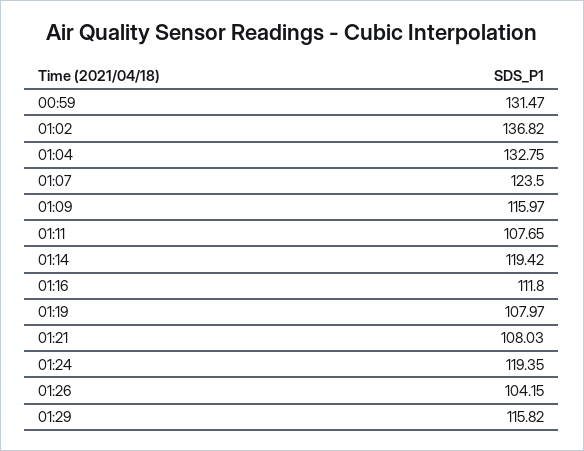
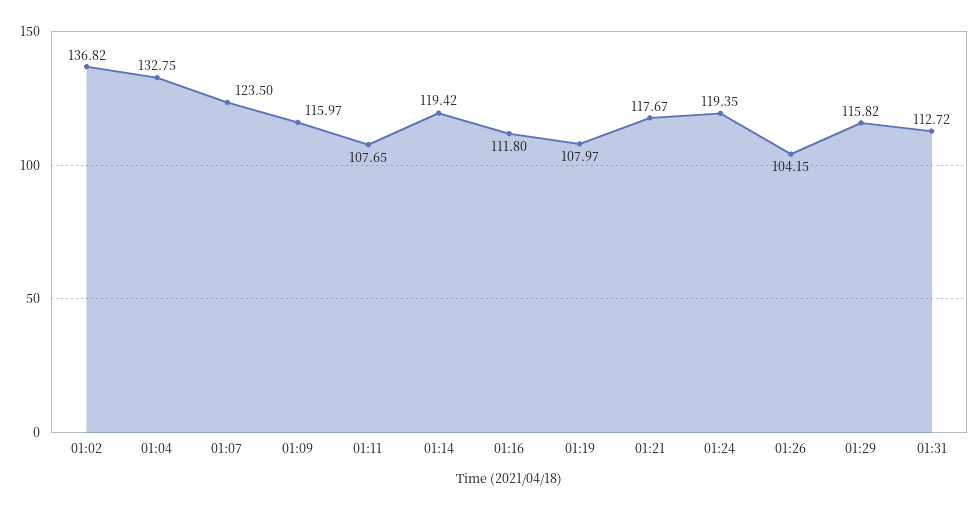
00:59: 131.47 -> none
01:21: 108.03 -> 117.67
01:31: none -> 112.72

